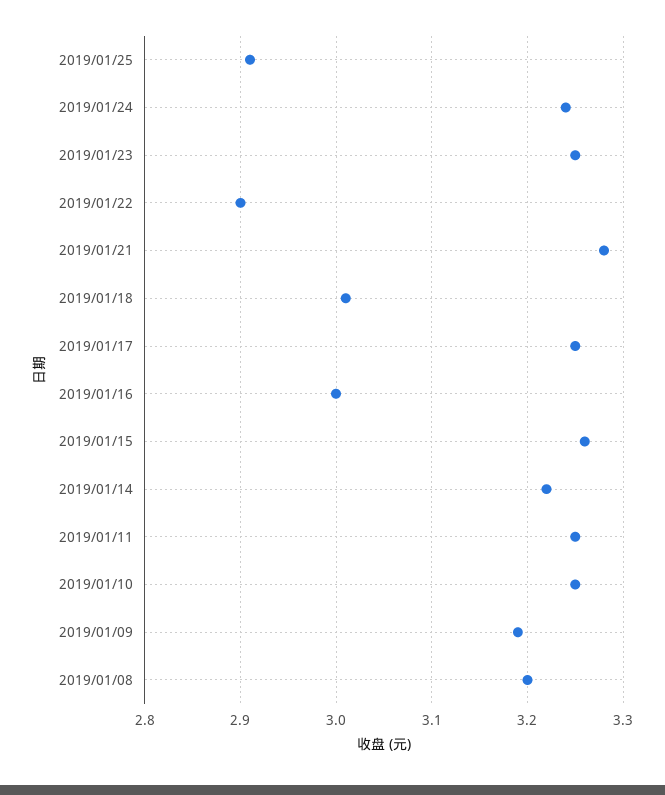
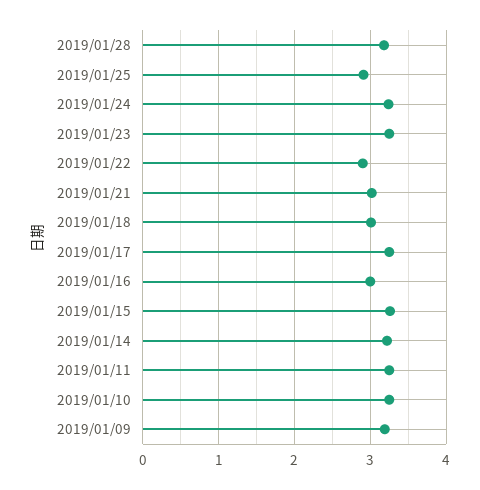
2019/01/21: 3.28 -> 3
2019/01/08: 3.2 -> none
2019/01/28: none -> 3.2

